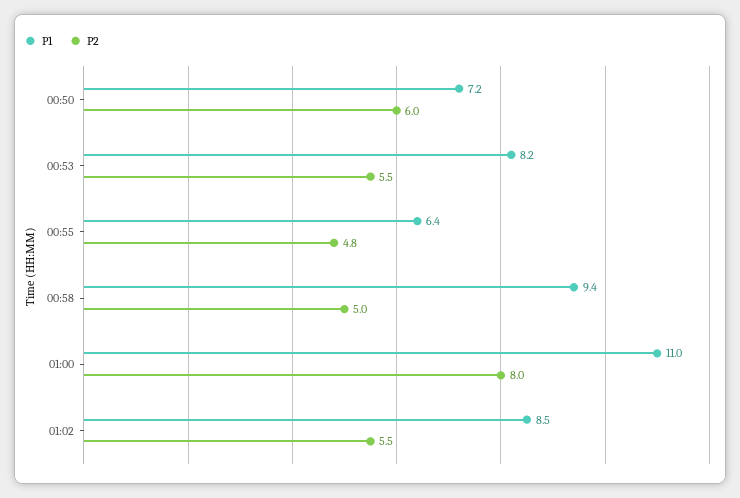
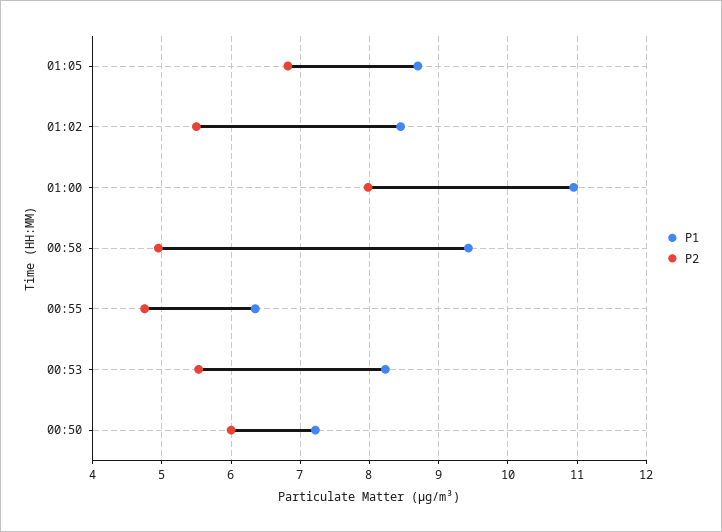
P1, 01:05: none -> 8.7
P2, 01:05: none -> 6.8

